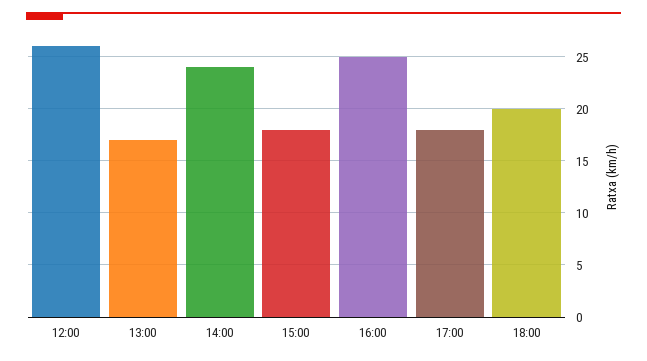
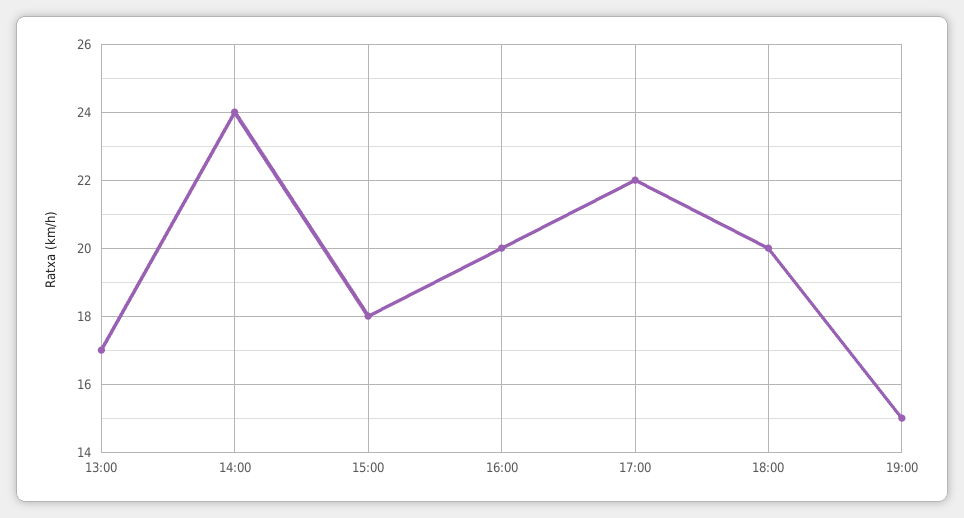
12:00: 26 -> none
16:00: 25 -> 20
17:00: 18 -> 22
19:00: none -> 15

